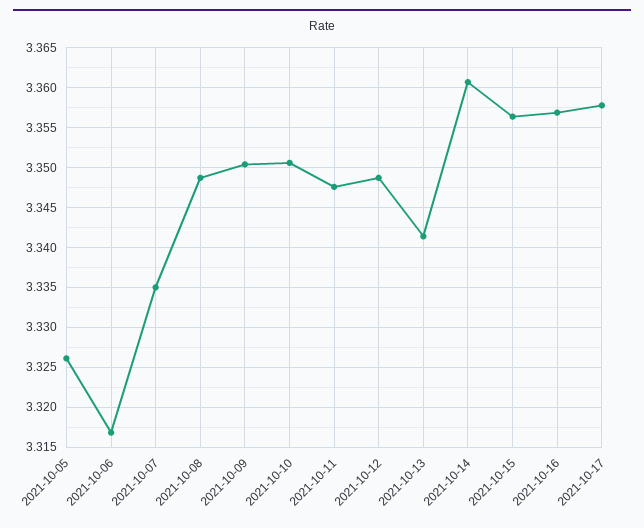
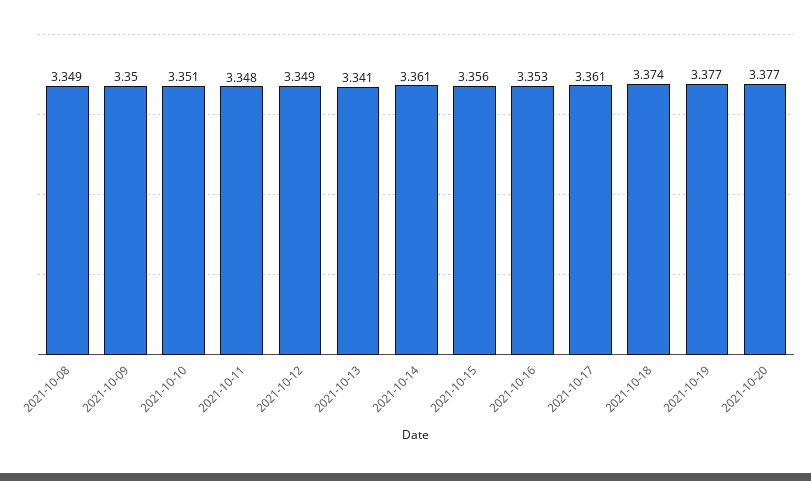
2021-10-05: 3.326 -> none
2021-10-06: 3.317 -> none
2021-10-07: 3.335 -> none
2021-10-16: 3.357 -> 3.353
2021-10-17: 3.358 -> 3.361
2021-10-18: none -> 3.374
2021-10-19: none -> 3.377
2021-10-20: none -> 3.377

